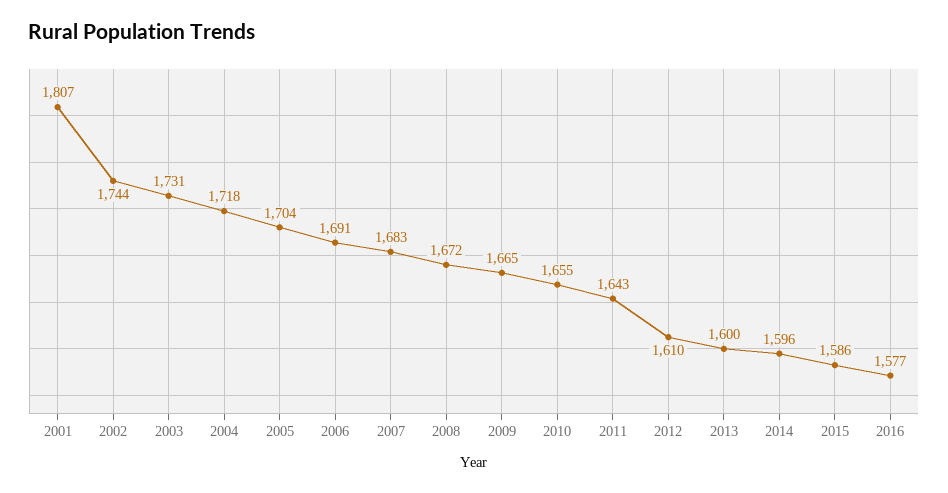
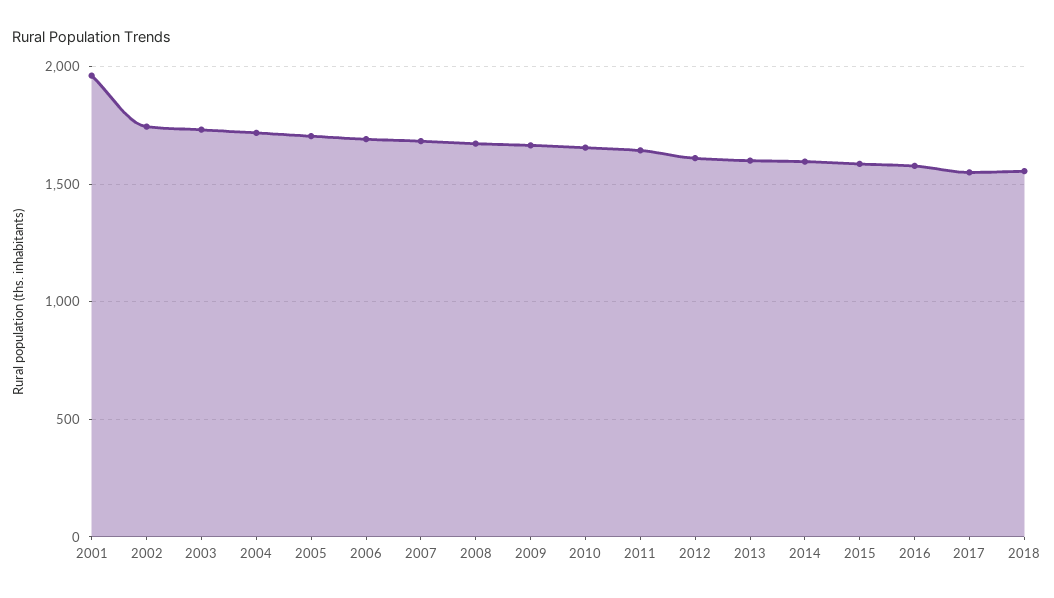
2001: 1807 -> 1950
2017: none -> 1550
2018: none -> 1550

